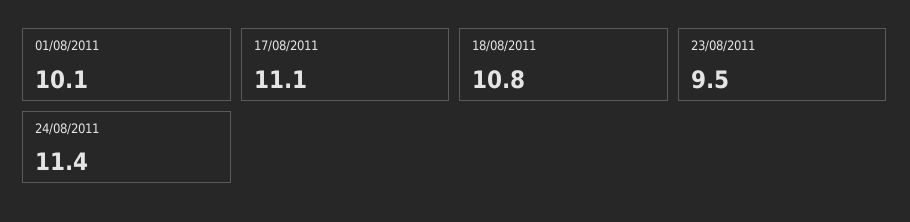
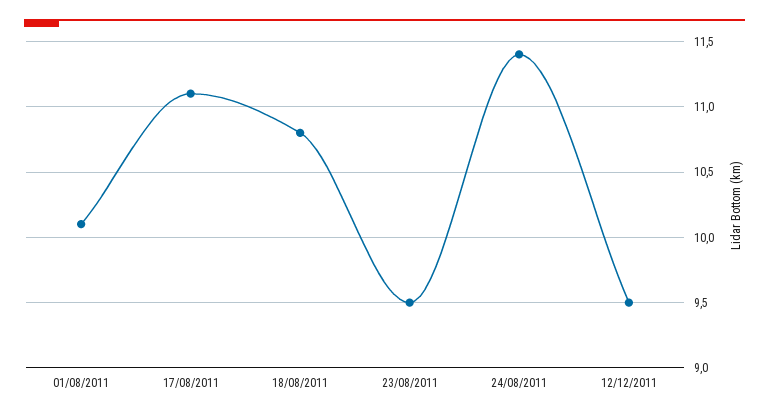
12/12/2011: none -> 9.5

